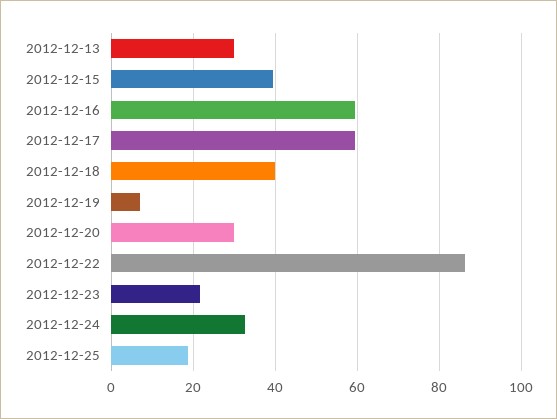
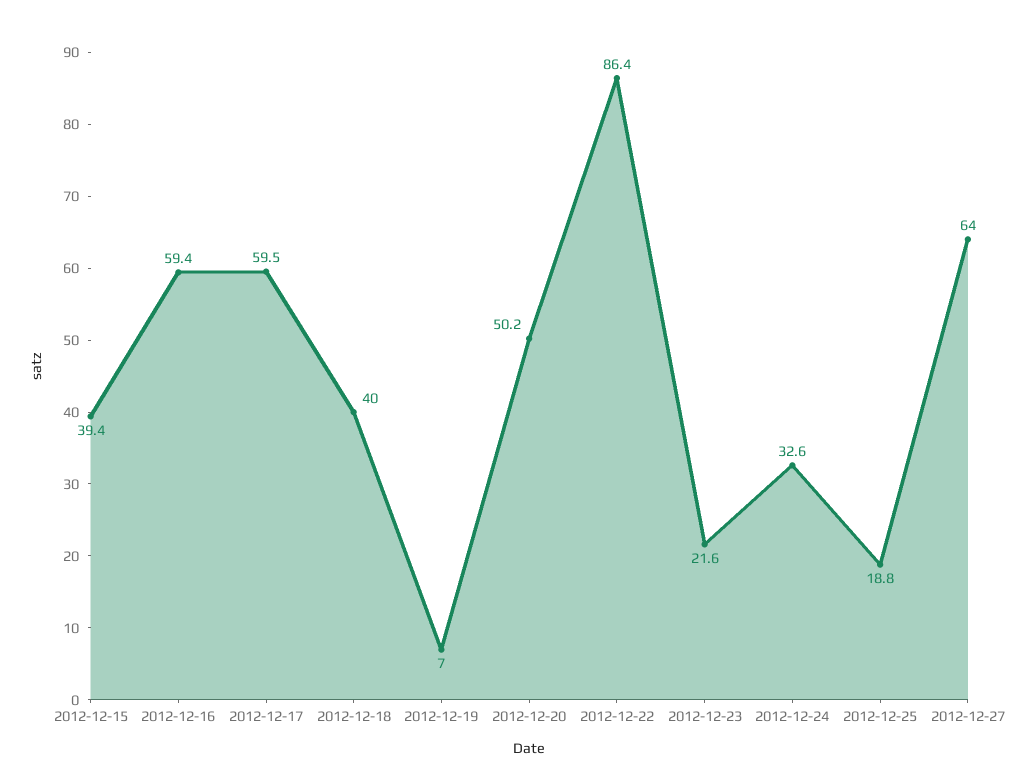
2012-12-13: 30 -> none
2012-12-20: 30 -> 50.2
2012-12-27: none -> 64

